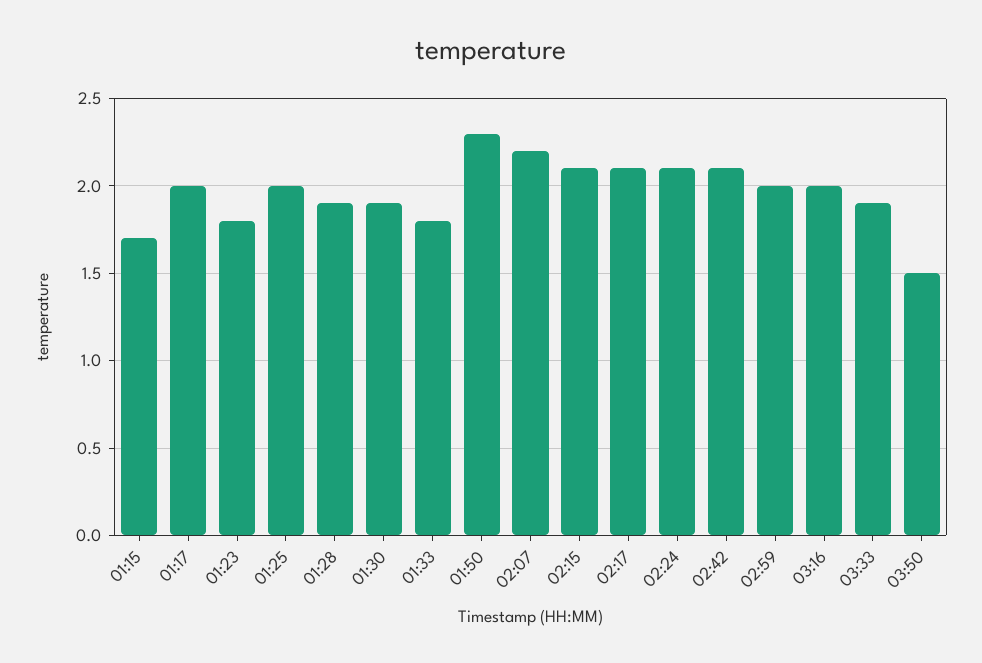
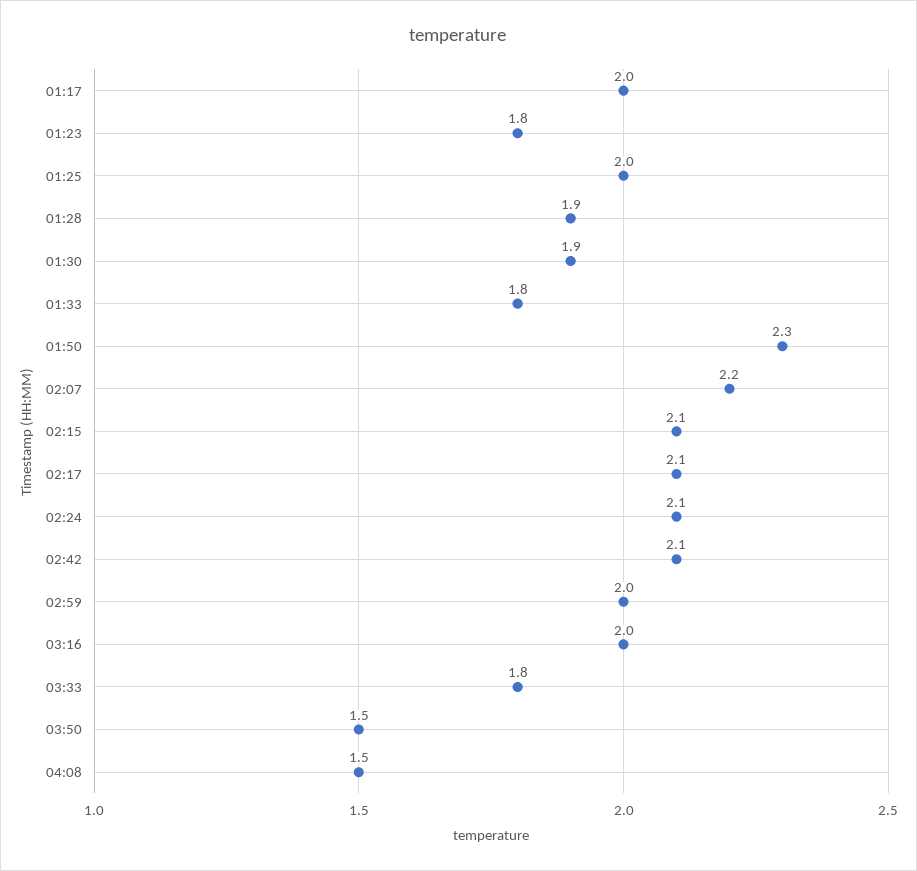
01:15: 1.7 -> none
03:33: 1.9 -> 1.8
04:08: none -> 1.5

